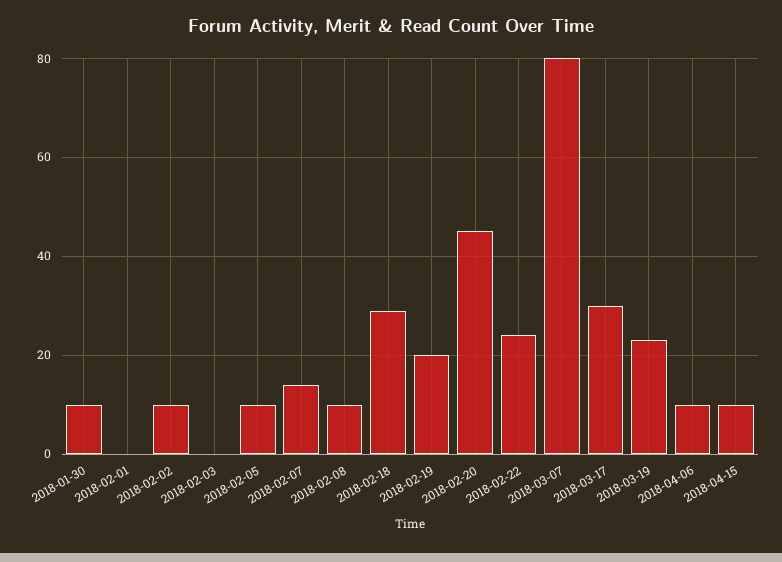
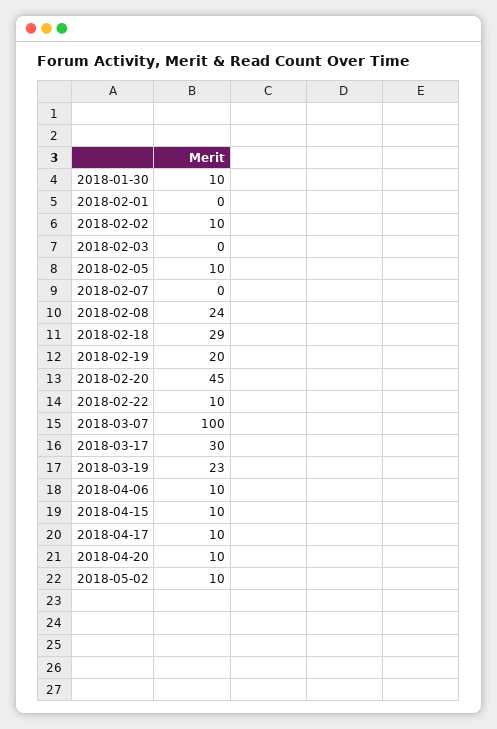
2018-02-07: 15 -> 0
2018-02-08: 10 -> 24
2018-02-22: 25 -> 10
2018-03-07: 80 -> 100
2018-04-17: none -> 10
2018-04-20: none -> 10
2018-05-02: none -> 10

